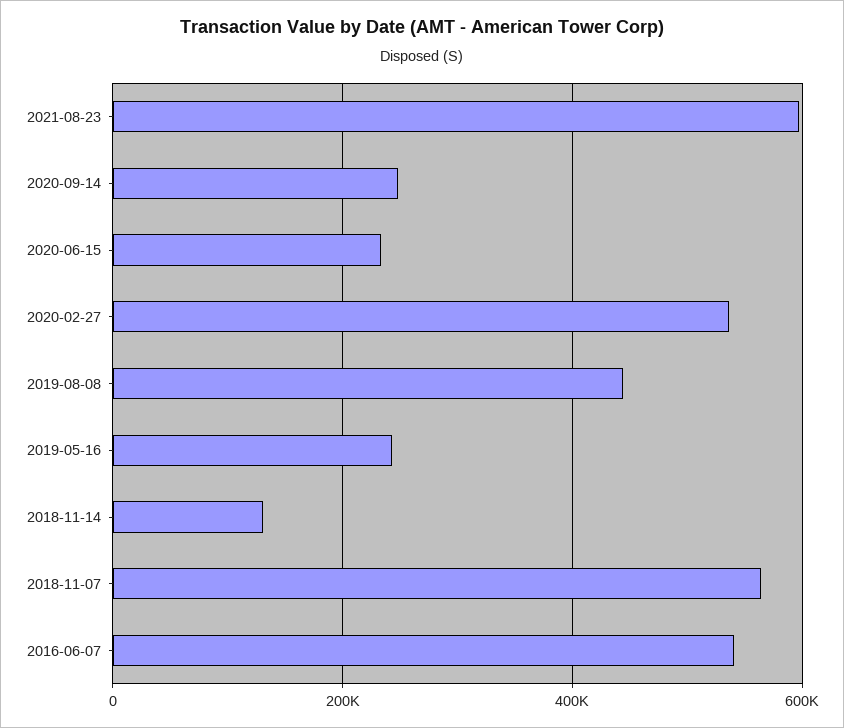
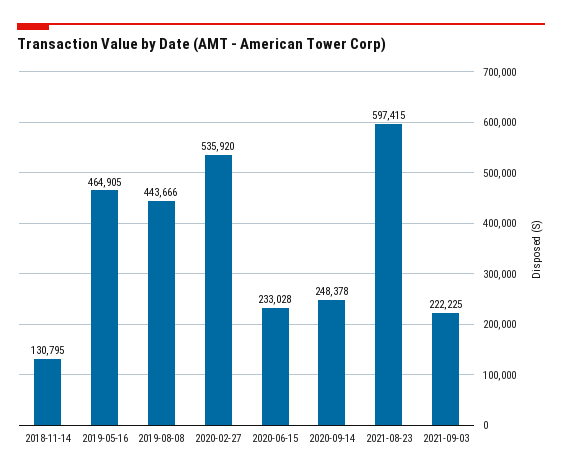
2019-05-16: 240000 -> 464905
2018-11-07: 560000 -> none
2016-06-07: 540000 -> none
2021-09-03: none -> 222225

